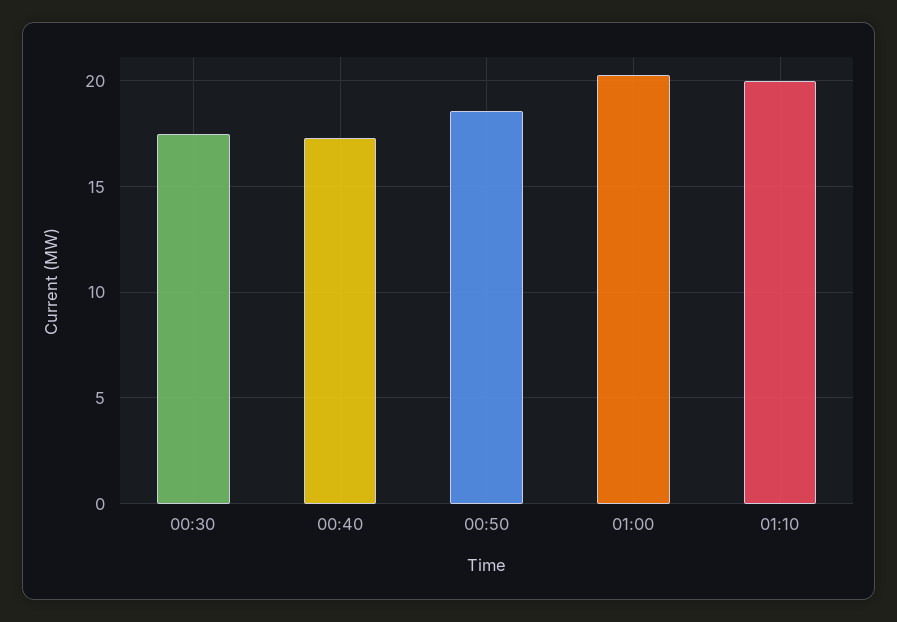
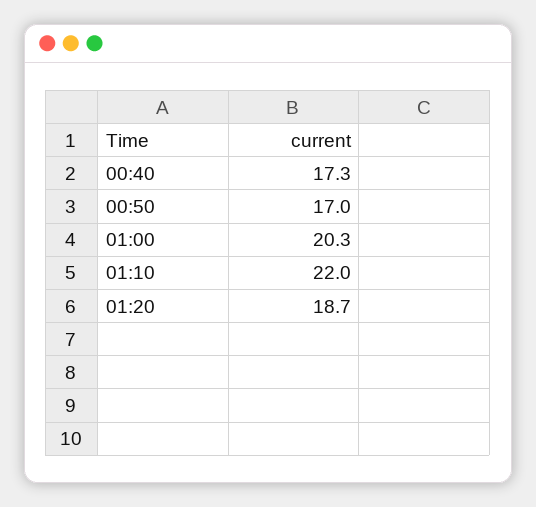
00:30: 17.5 -> none
00:50: 18.5 -> 17
01:10: 20 -> 22
01:20: none -> 18.7

